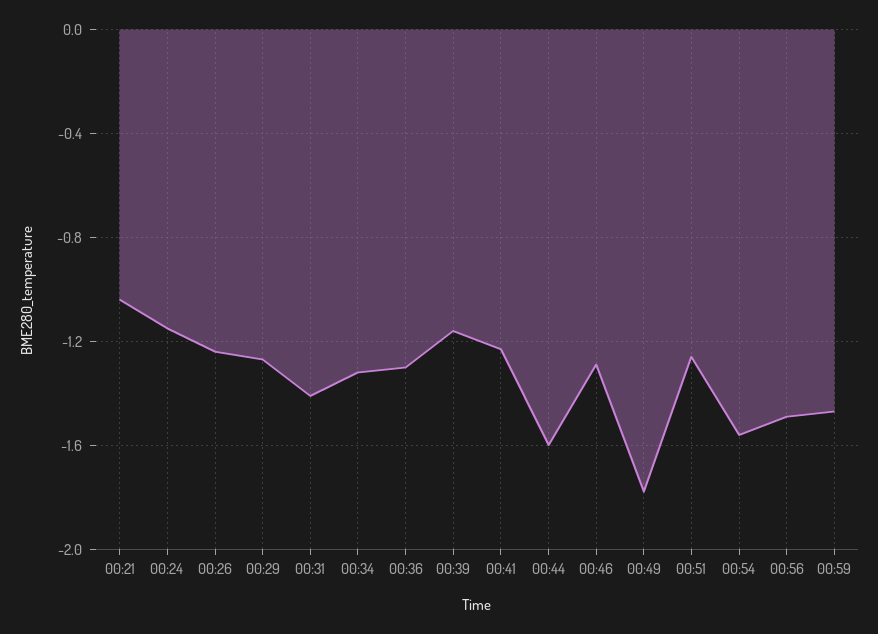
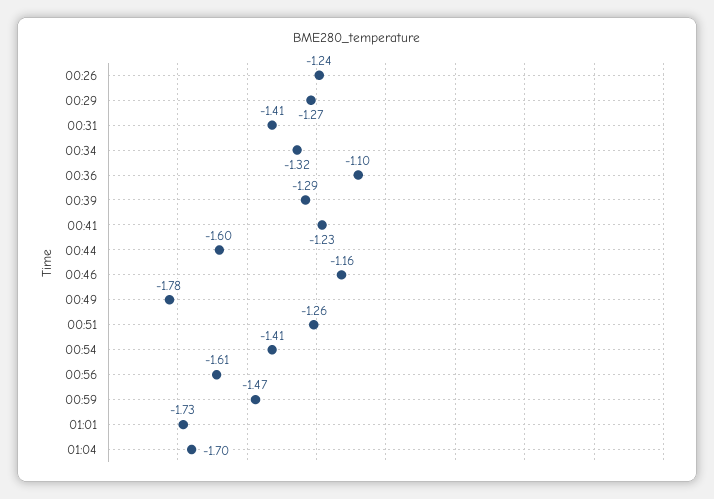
00:21: -1.05 -> none
00:24: -1.15 -> none
00:36: -1.3 -> -1.1
00:39: -1.15 -> -1.29
00:46: -1.3 -> -1.16
00:54: -1.55 -> -1.41
00:56: -1.5 -> -1.61
01:01: none -> -1.73
01:04: none -> -1.7

